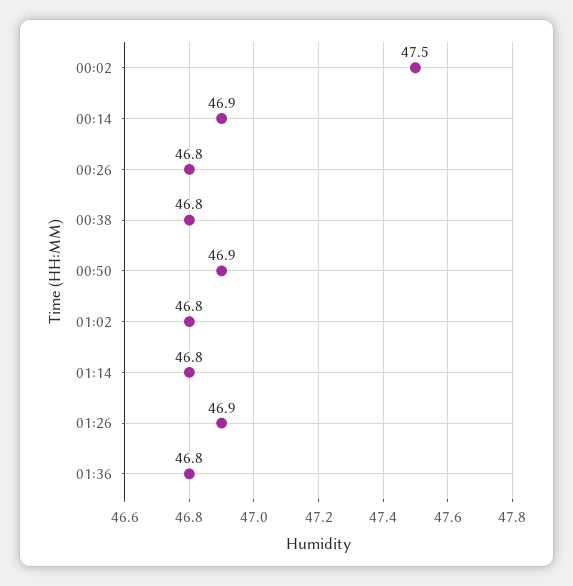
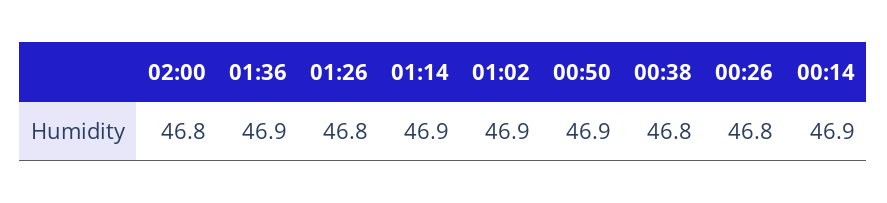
00:02: 47.5 -> none
01:02: 46.8 -> 46.9
01:14: 46.8 -> 46.9
01:26: 46.9 -> 46.8
01:36: 46.8 -> 46.9
02:00: none -> 46.8

